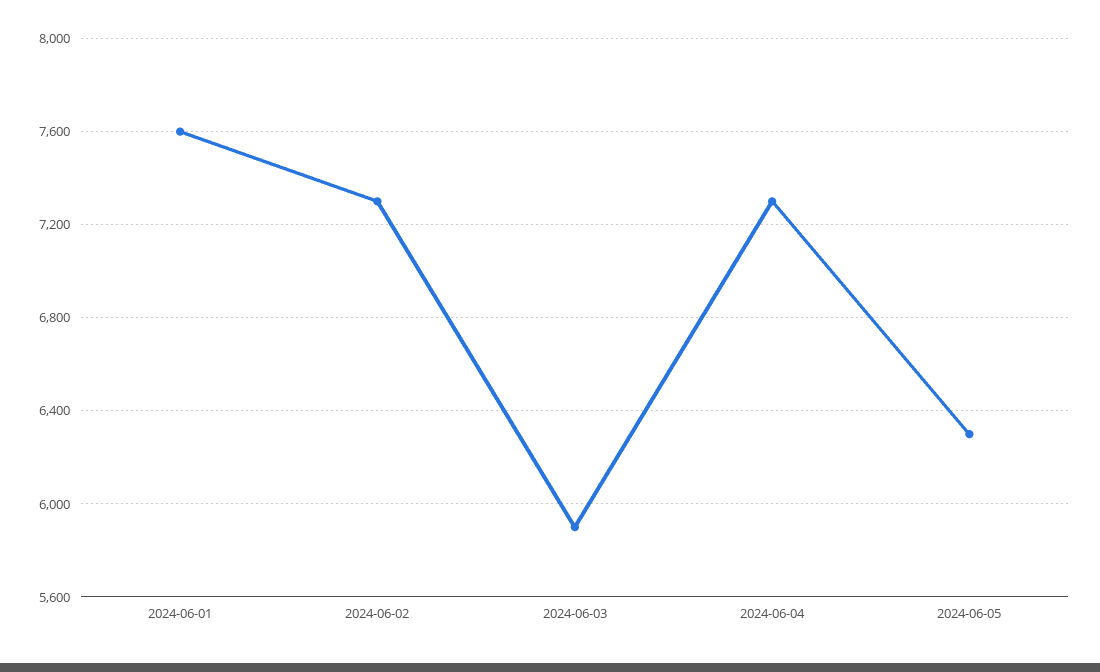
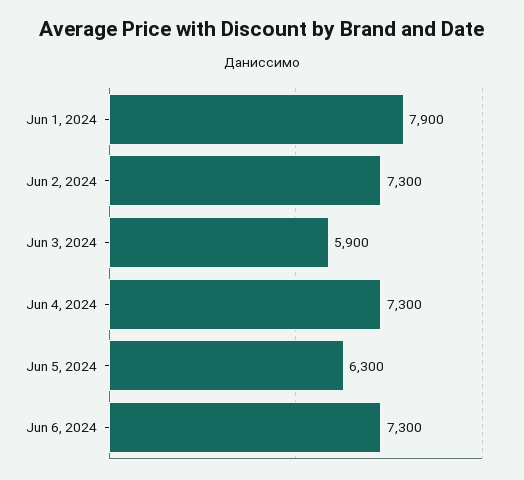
2024-06-01: 7600 -> 7900
Jun 6, 2024: none -> 7300

